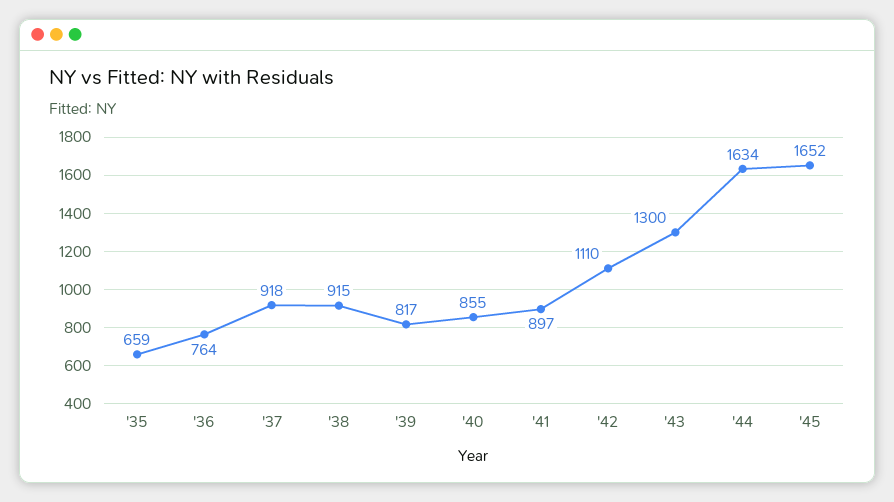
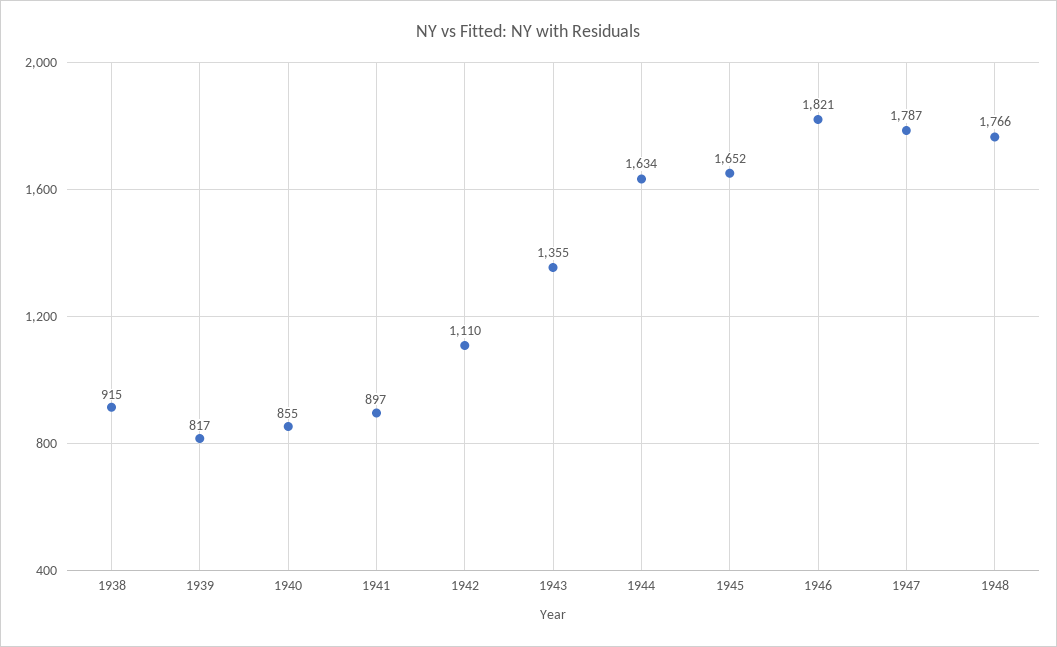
'35: 659 -> none
'36: 764 -> none
'37: 918 -> none
'43: 1300 -> 1355
1946: none -> 1821
1947: none -> 1787
1948: none -> 1766

